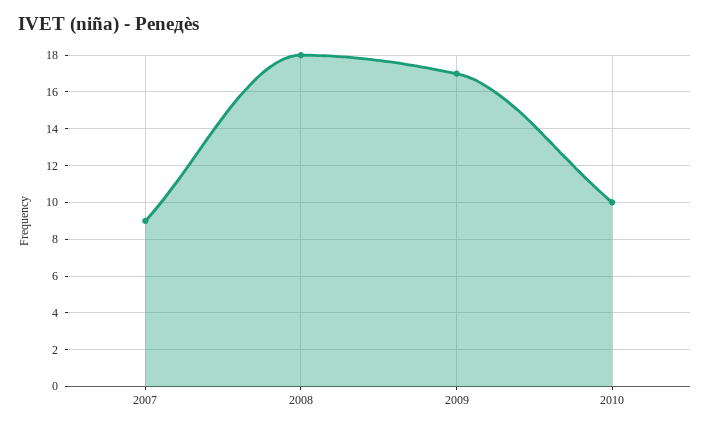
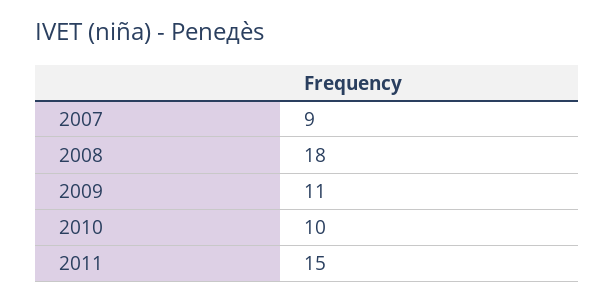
2009: 17 -> 11
2011: none -> 15

